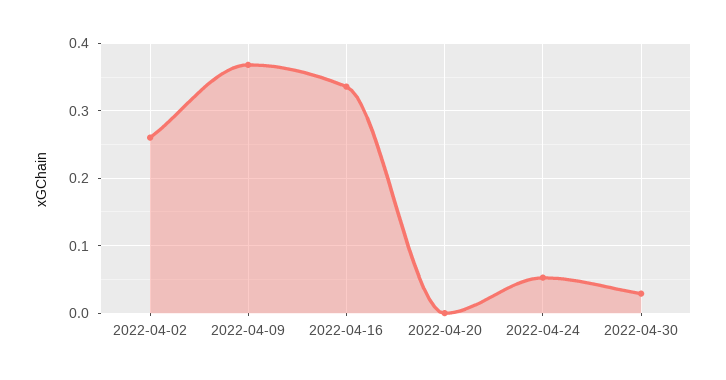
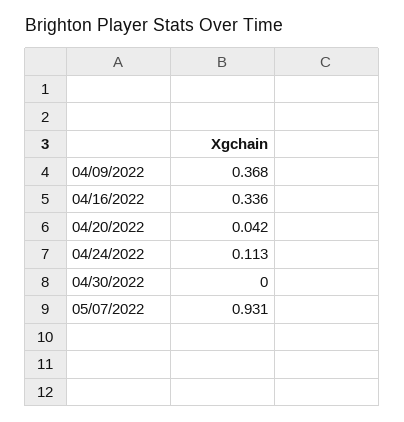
2022-04-02: 0.26 -> none
2022-04-20: 0 -> 0.042
2022-04-24: 0.05 -> 0.113
2022-04-30: 0.03 -> 0
05/07/2022: none -> 0.931

